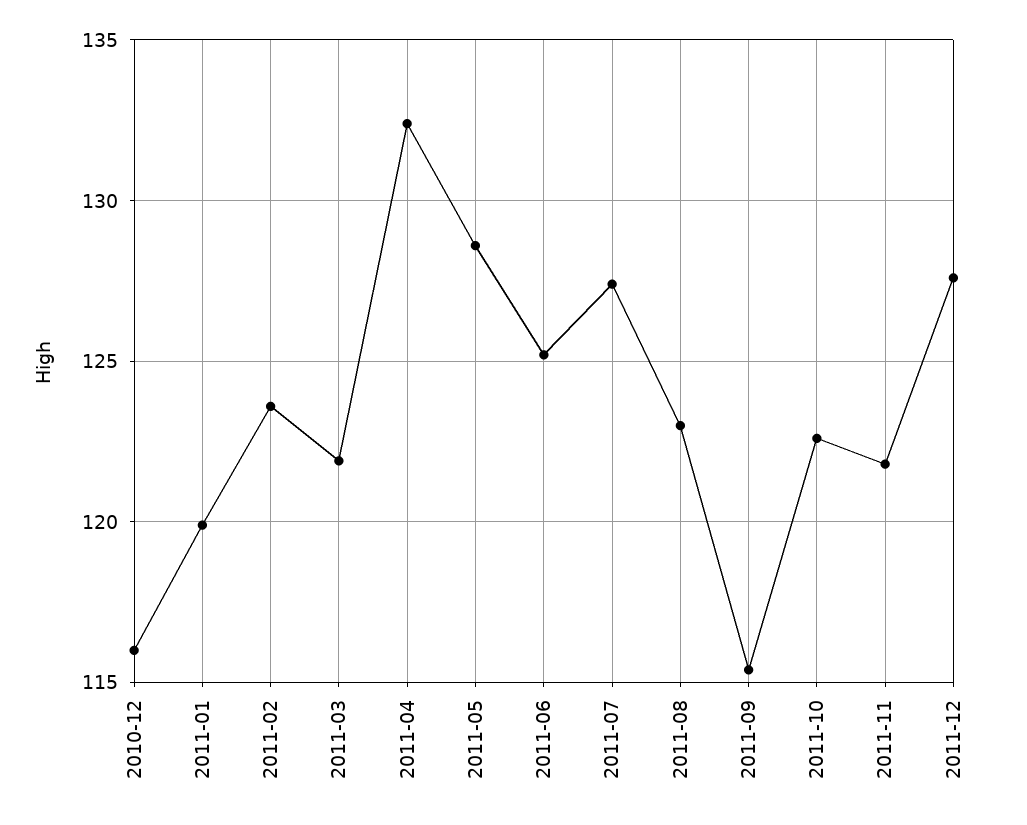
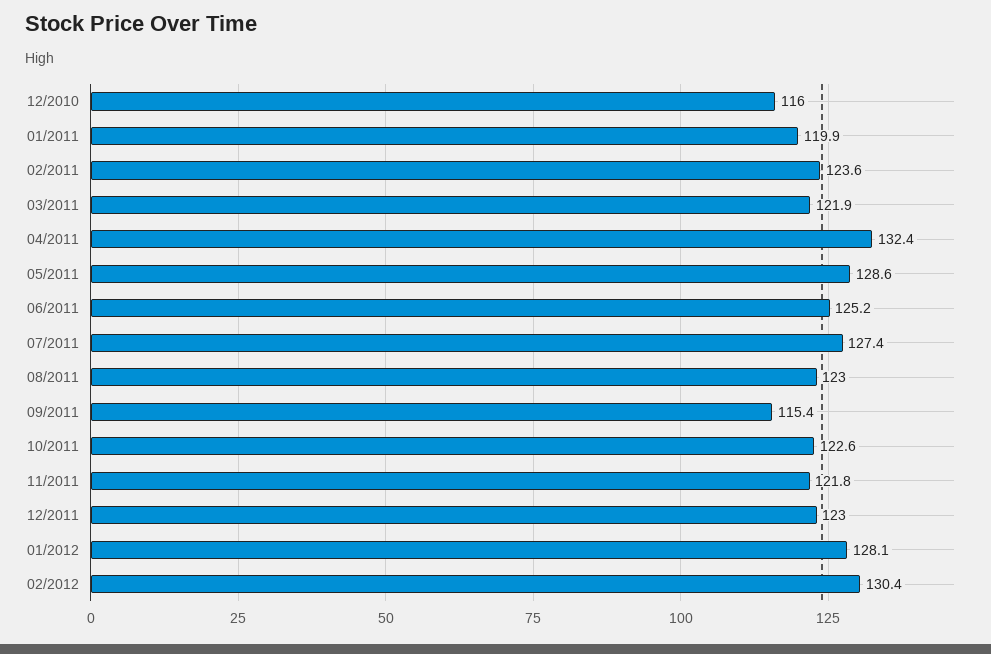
2011-12: 127.5 -> 123
01/2012: none -> 128.1
02/2012: none -> 130.4

